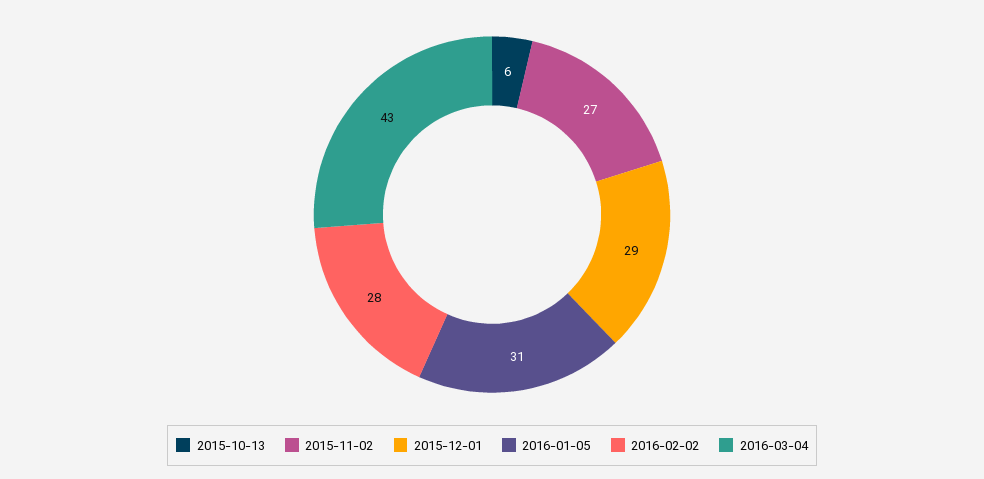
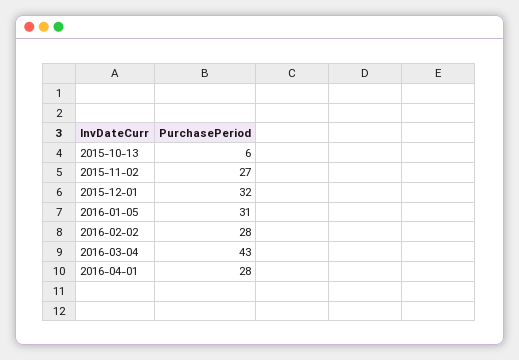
2015-12-01: 29 -> 32
2016-04-01: none -> 28

